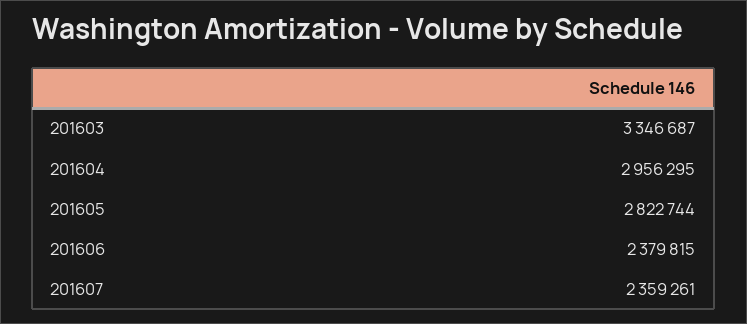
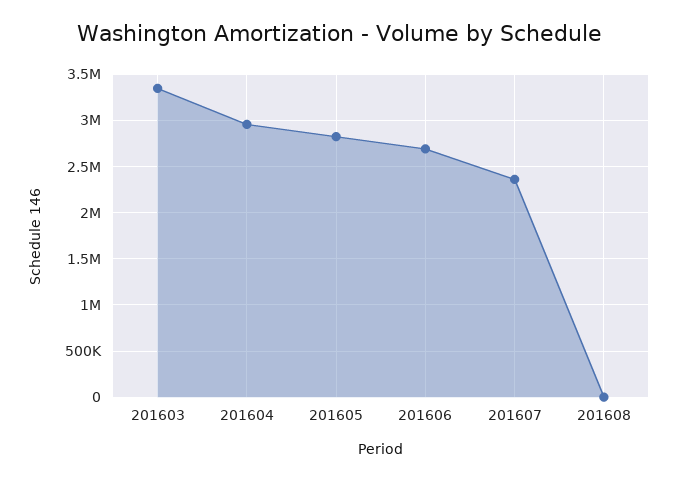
201606: 2379815 -> 2700000
201608: none -> 0

